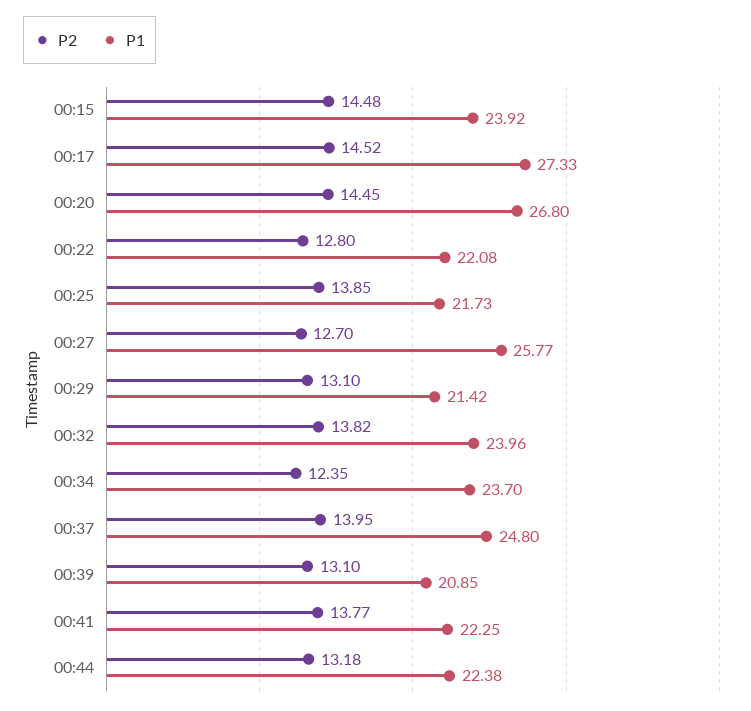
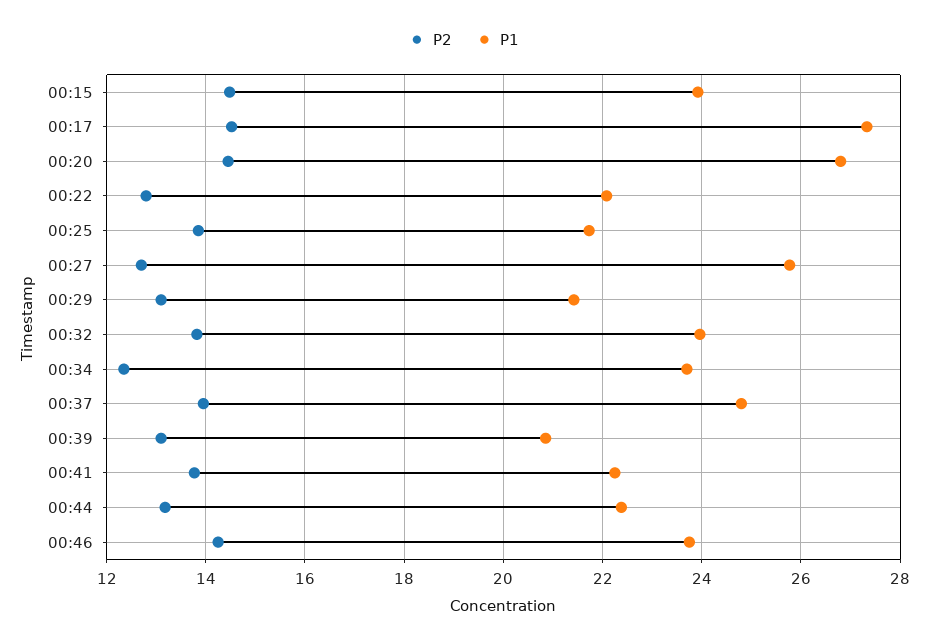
P2, 00:46: none -> 14.2
P1, 00:46: none -> 23.8

